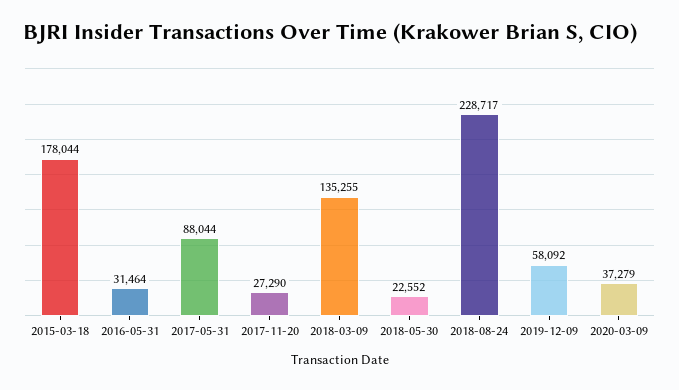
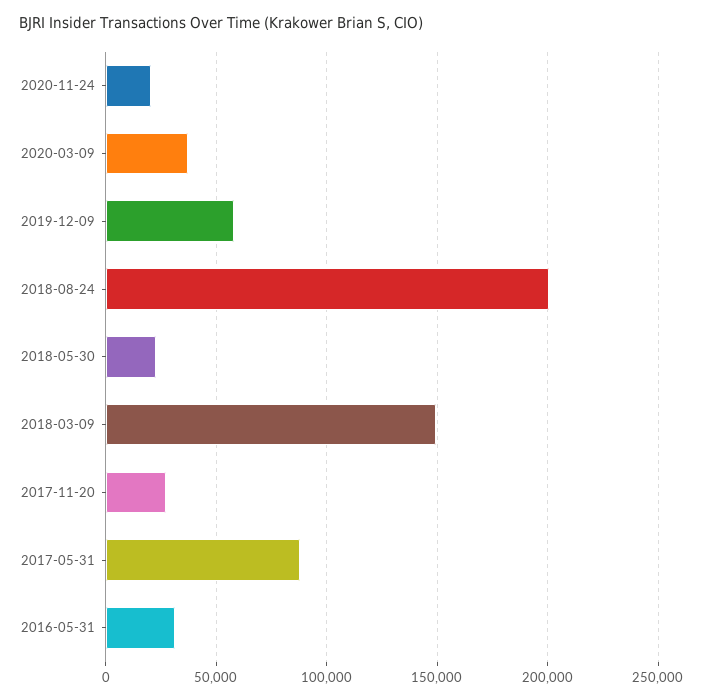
2015-03-18: 178044 -> none
2018-03-09: 135255 -> 150000
2018-08-24: 228717 -> 200000
2020-11-24: none -> 20000

